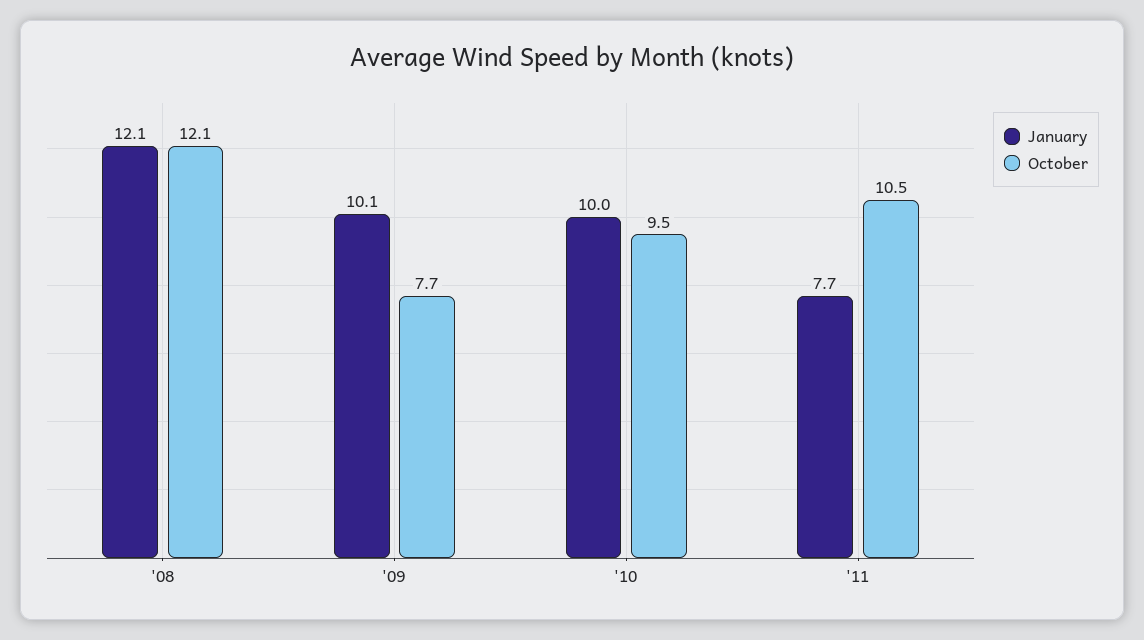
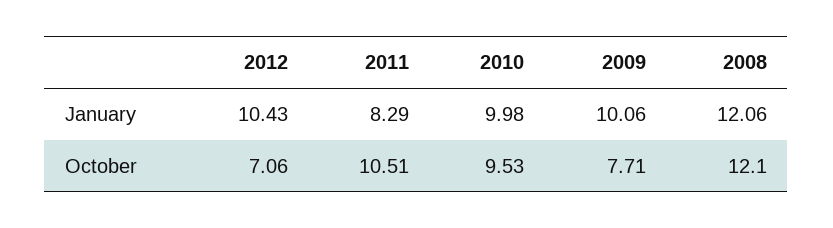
January, '11: 7.7 -> 8.29
January, 2012: none -> 10.43
October, 2012: none -> 7.06

